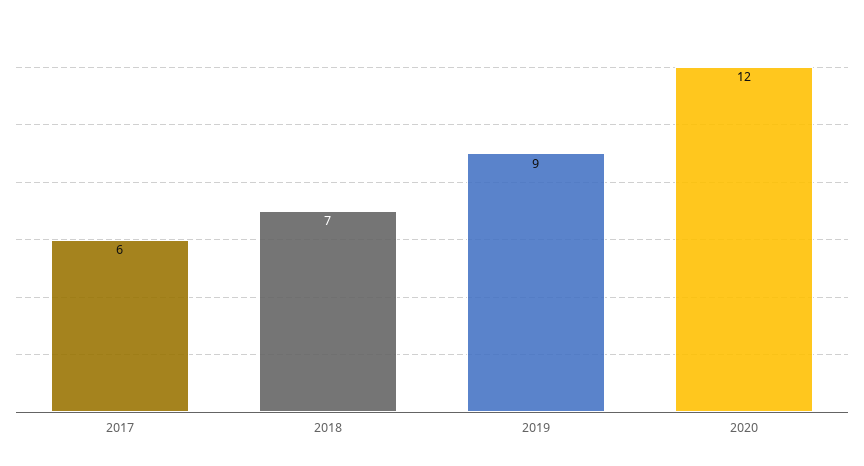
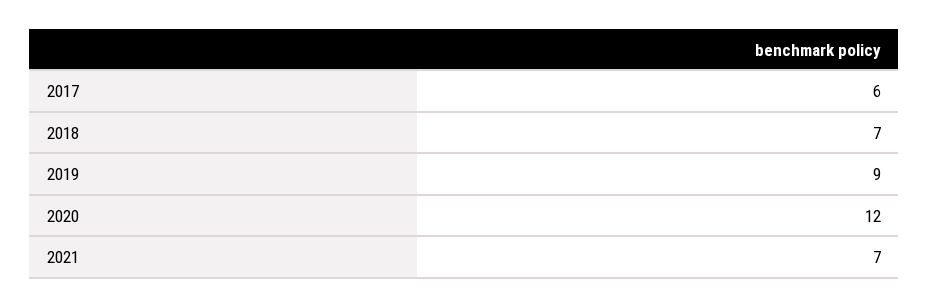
2021: none -> 7

